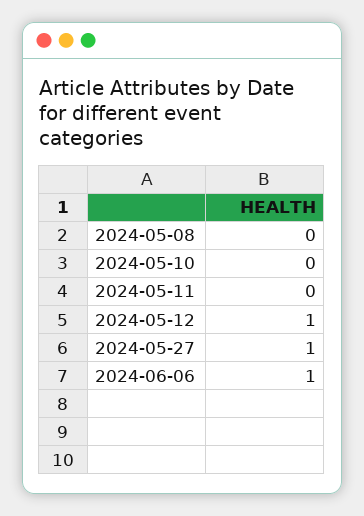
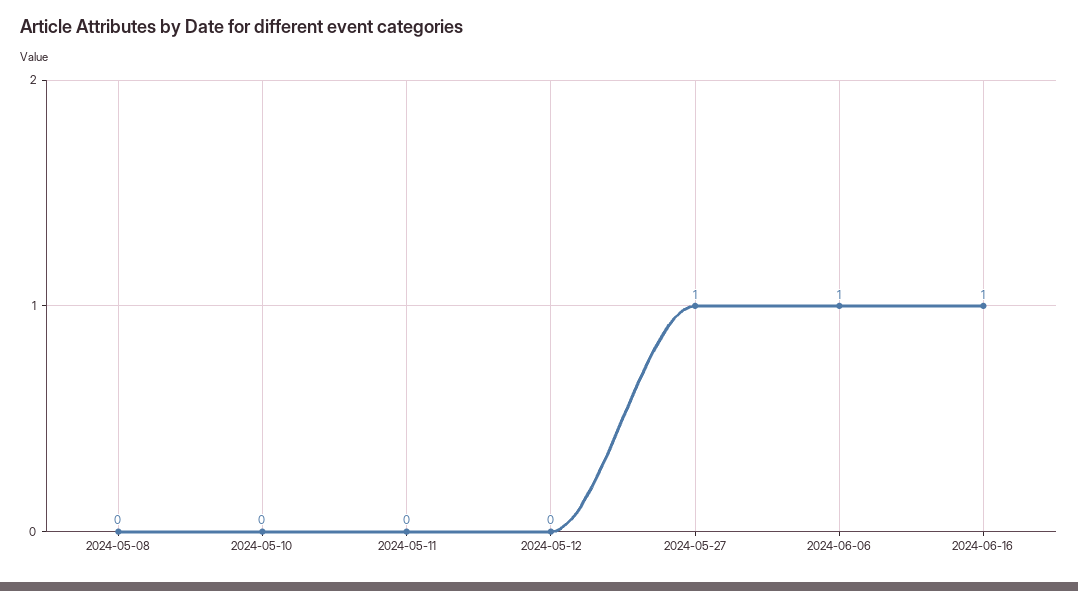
2024-05-12: 1 -> 0
2024-06-16: none -> 1

